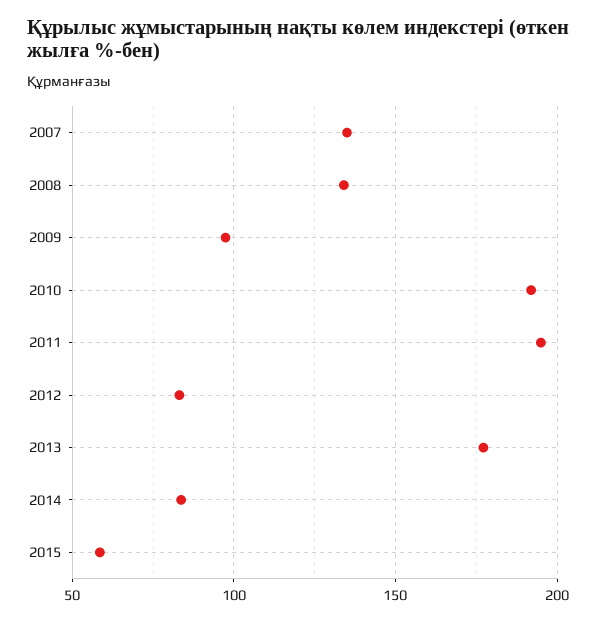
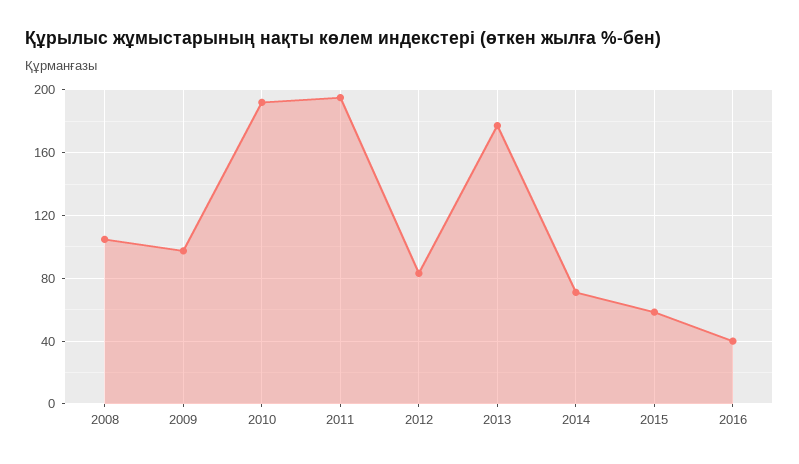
2007: 135 -> none
2008: 135 -> 105
2014: 85 -> 70
2016: none -> 40

